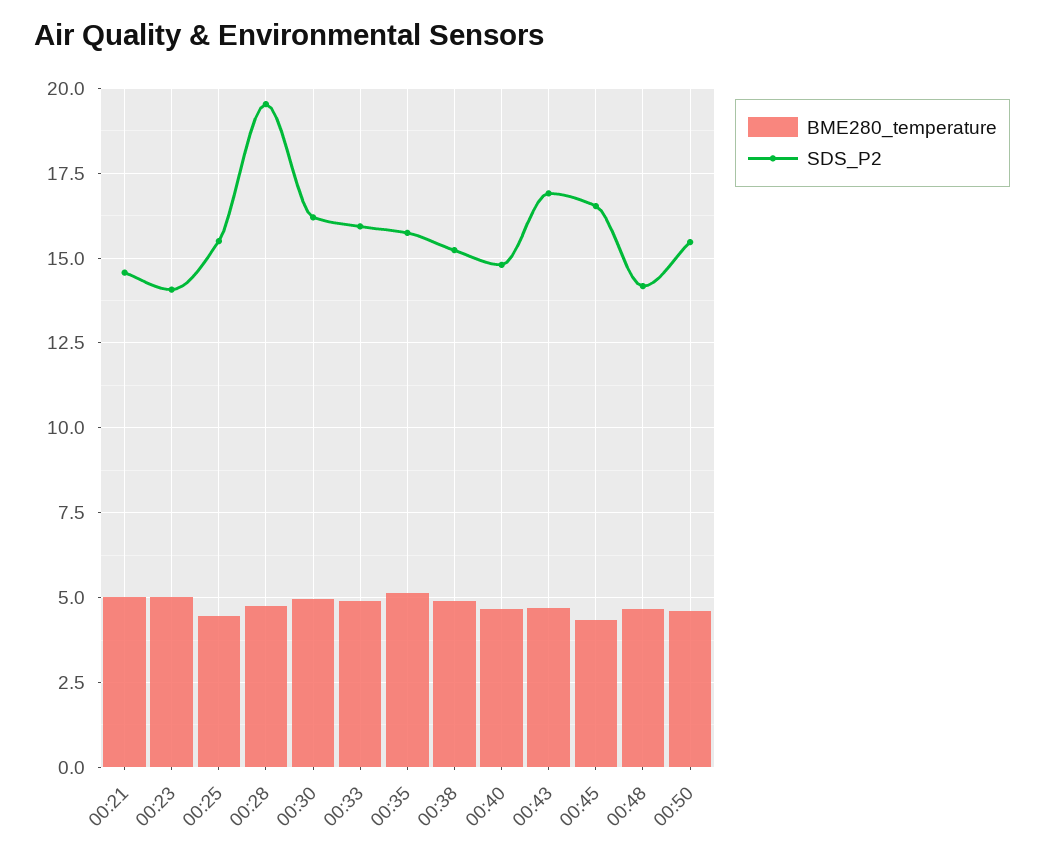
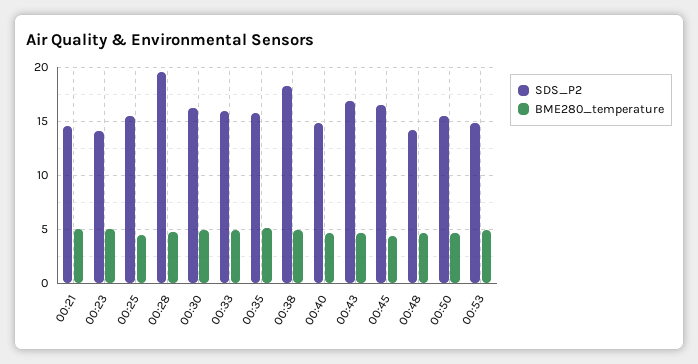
SDS_P2, 00:38: 15.25 -> 18
SDS_P2, 00:53: none -> 15
BME280_temperature, 00:53: none -> 5

